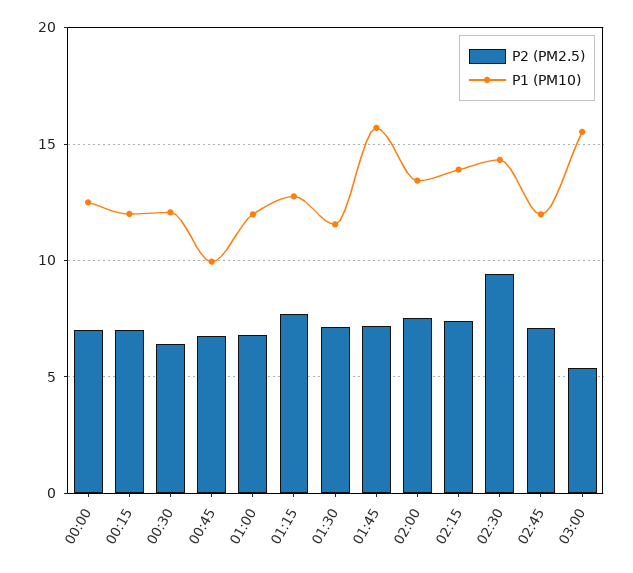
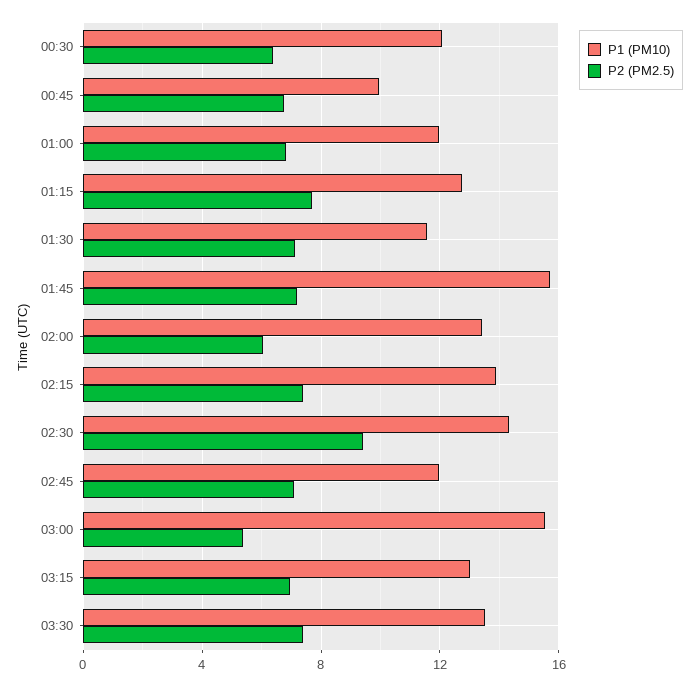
P2 (PM2.5), 00:00: 7 -> none
P1 (PM10), 00:00: 12.5 -> none
P2 (PM2.5), 00:15: 7 -> none
P1 (PM10), 00:15: 12 -> none
P2 (PM2.5), 02:00: 7.5 -> 6
P1 (PM10), 03:15: none -> 13
P2 (PM2.5), 03:15: none -> 7
P1 (PM10), 03:30: none -> 13.5
P2 (PM2.5), 03:30: none -> 7.5

